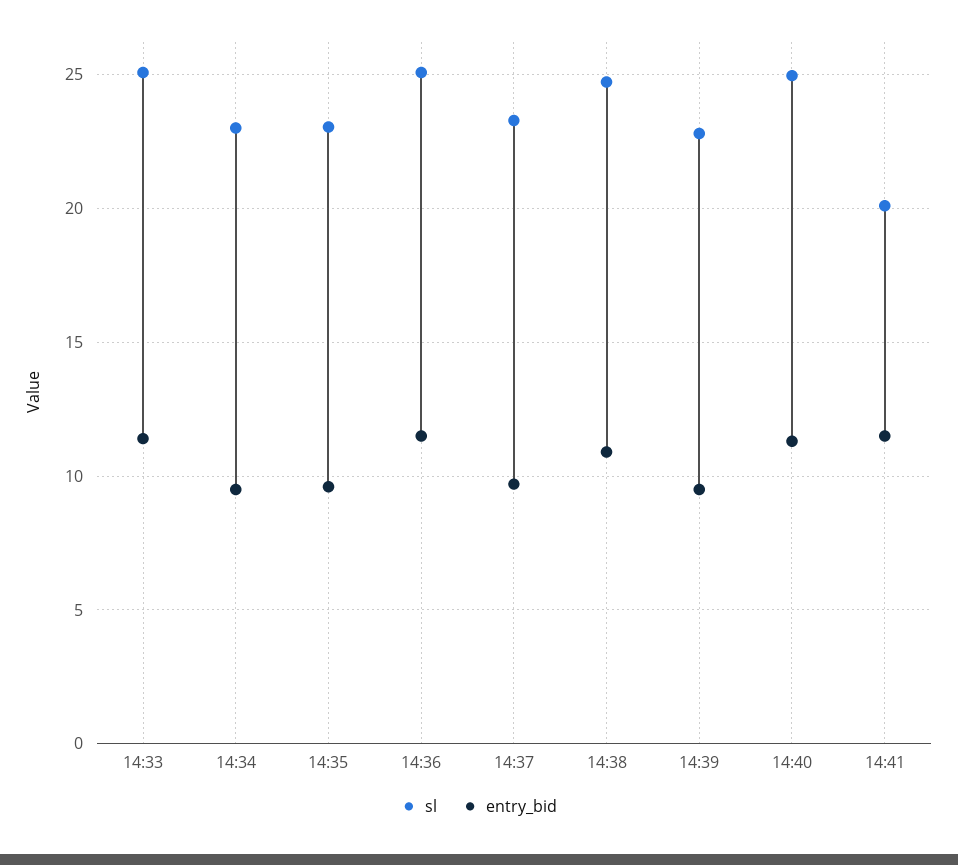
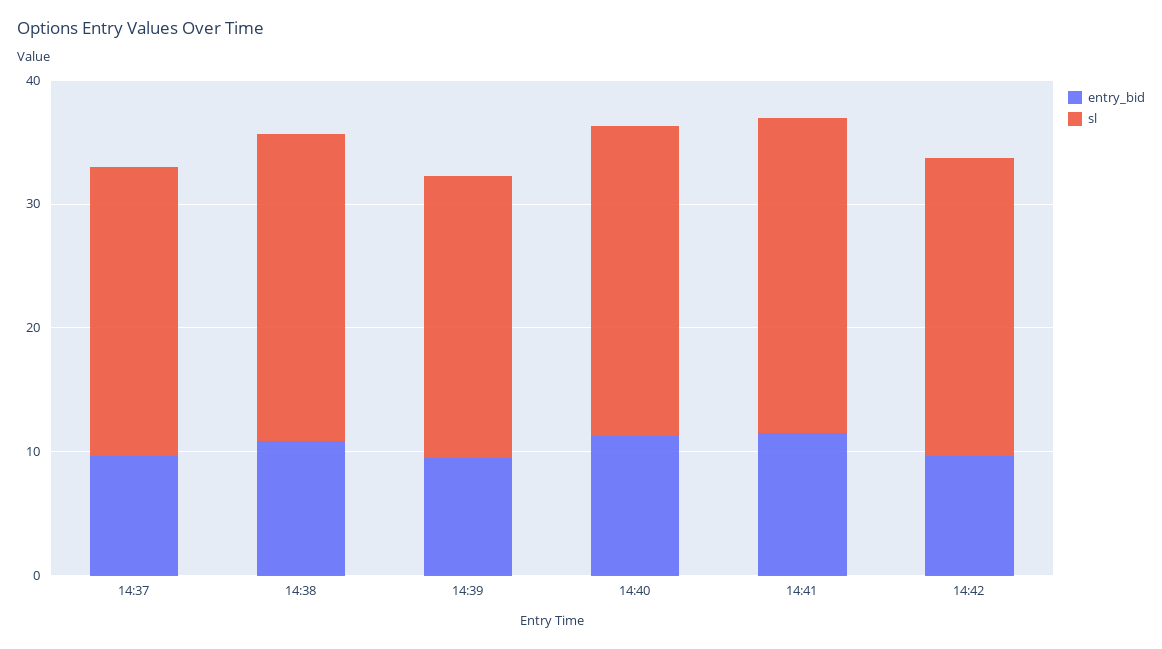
sl, 14:33: 25 -> none
entry_bid, 14:33: 11.5 -> none
sl, 14:34: 23 -> none
entry_bid, 14:34: 9.5 -> none
sl, 14:35: 23 -> none
entry_bid, 14:35: 9.5 -> none
sl, 14:36: 25 -> none
entry_bid, 14:36: 11.5 -> none
sl, 14:41: 20 -> 26
entry_bid, 14:42: none -> 10
sl, 14:42: none -> 24

